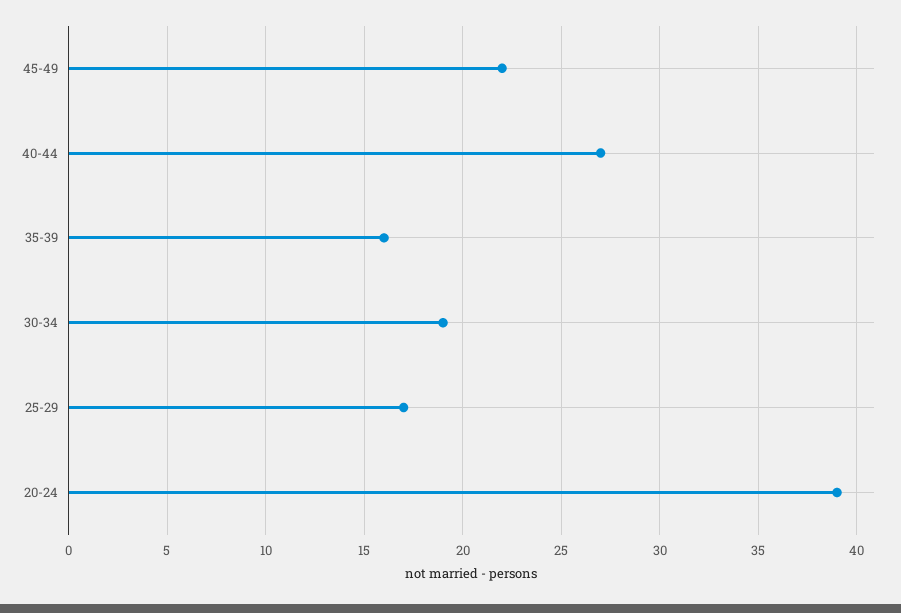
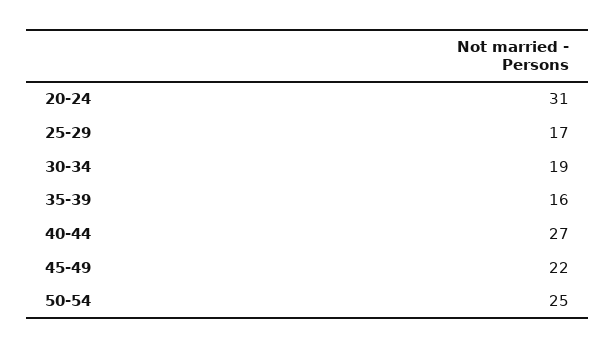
20-24: 39 -> 31
50-54: none -> 25

